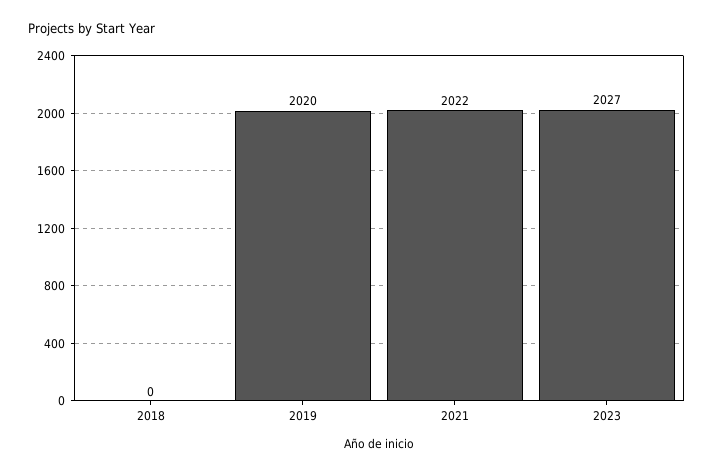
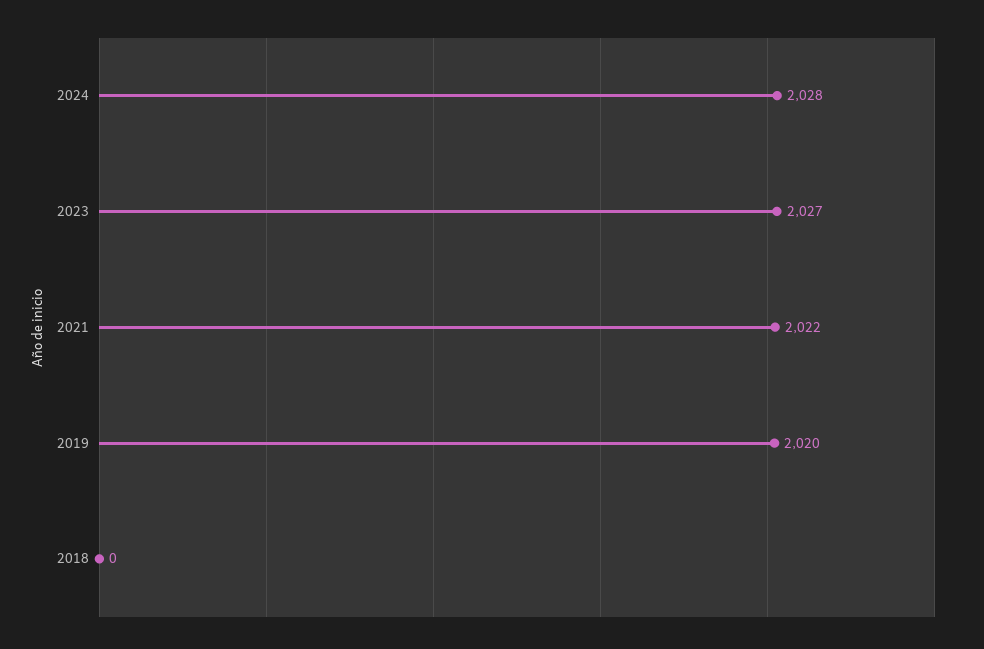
2024: none -> 2028

